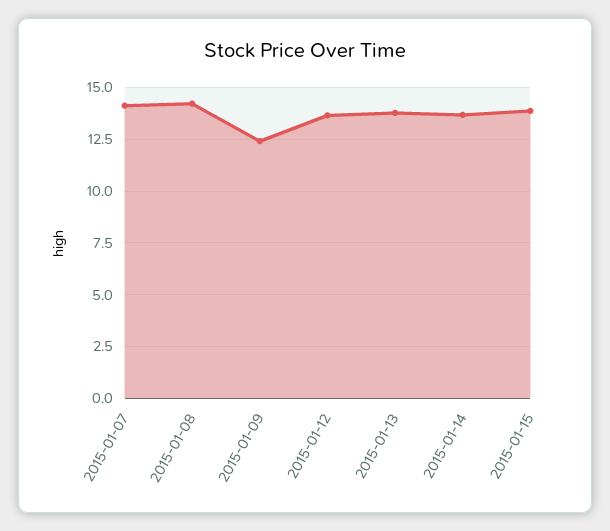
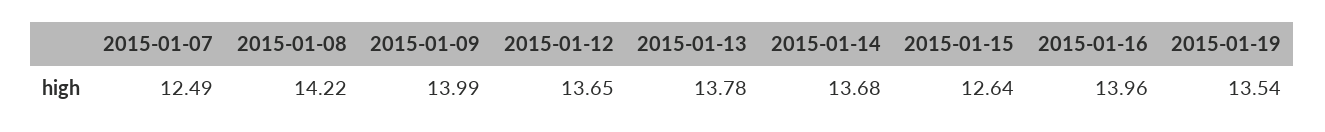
2015-01-07: 14 -> 12.49
2015-01-09: 12.5 -> 13.99
2015-01-15: 14 -> 12.64
2015-01-16: none -> 13.96
2015-01-19: none -> 13.54

